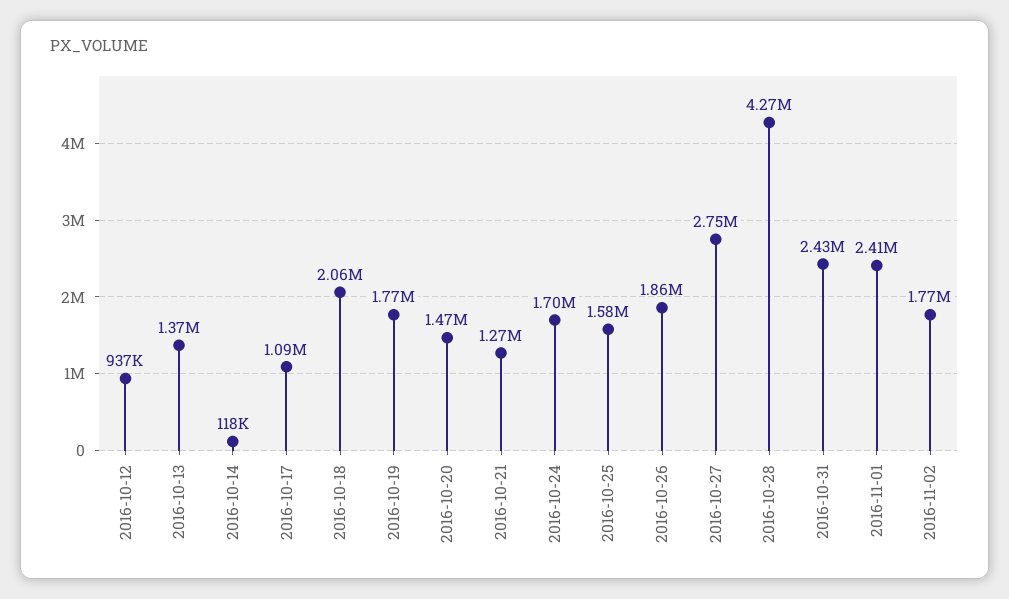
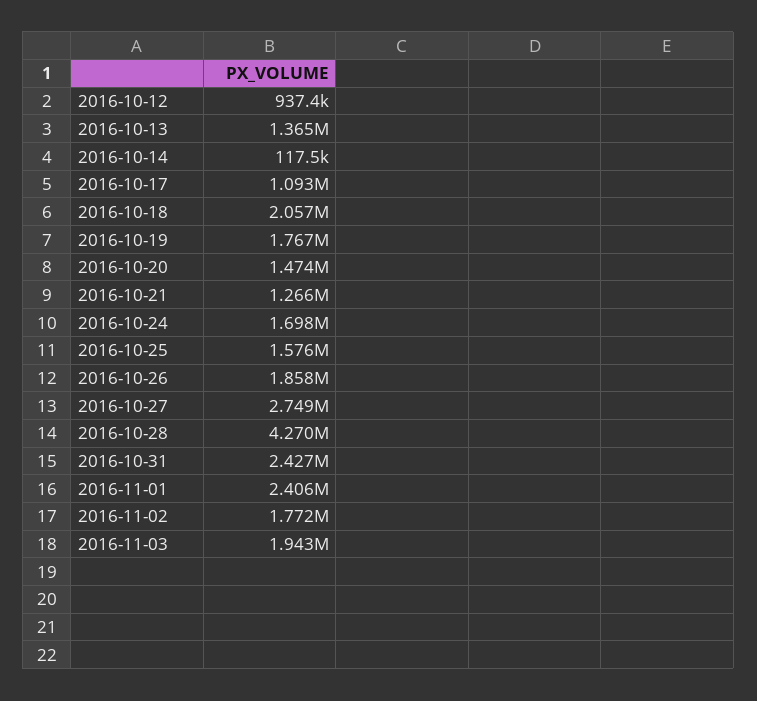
2016-11-03: none -> 1943000

